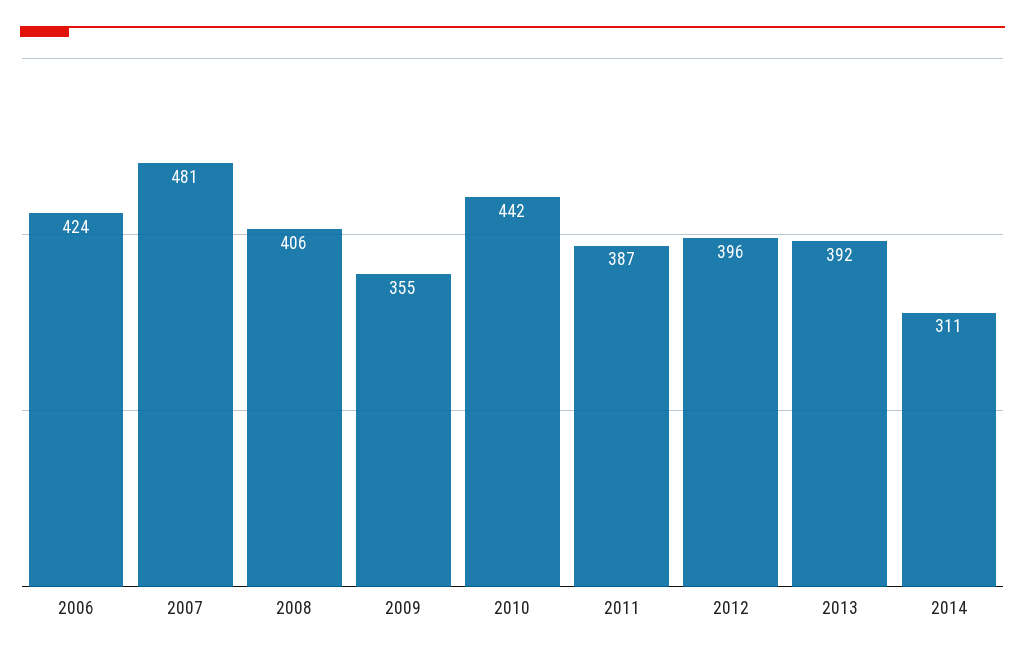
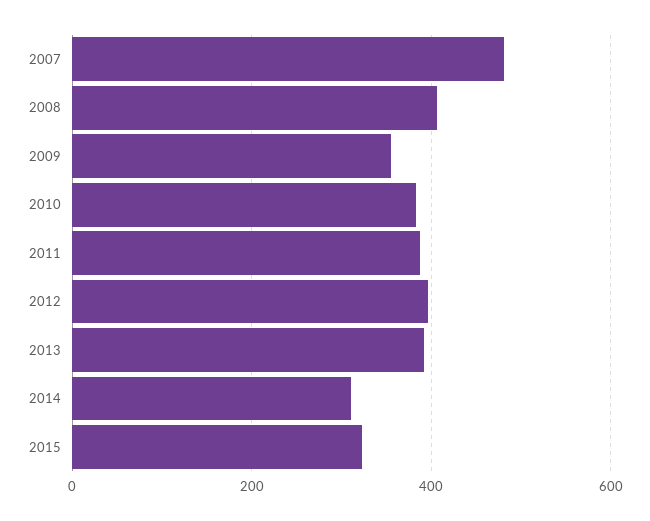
2006: 424 -> none
2010: 442 -> 380
2015: none -> 320

